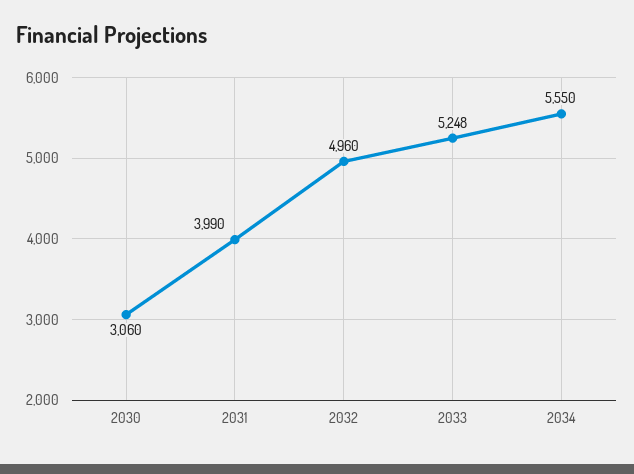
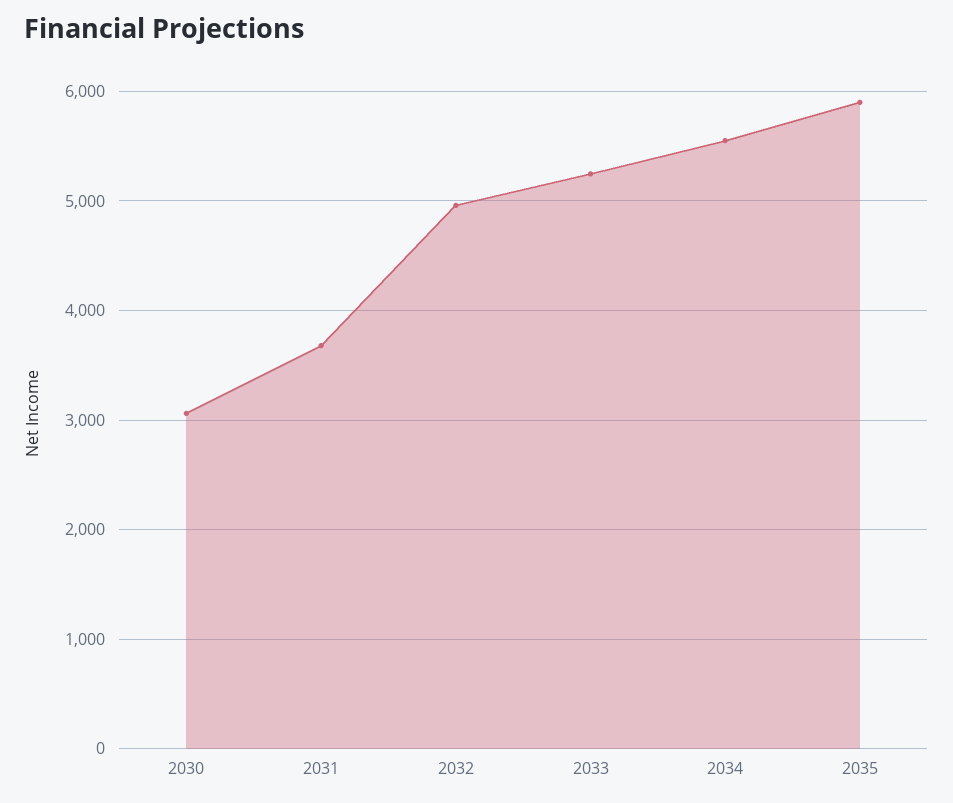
2031: 3990 -> 3700
2035: none -> 5900

